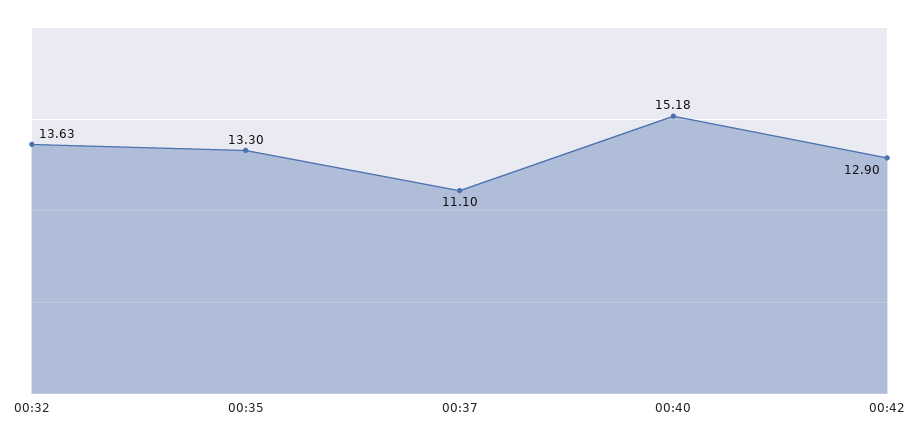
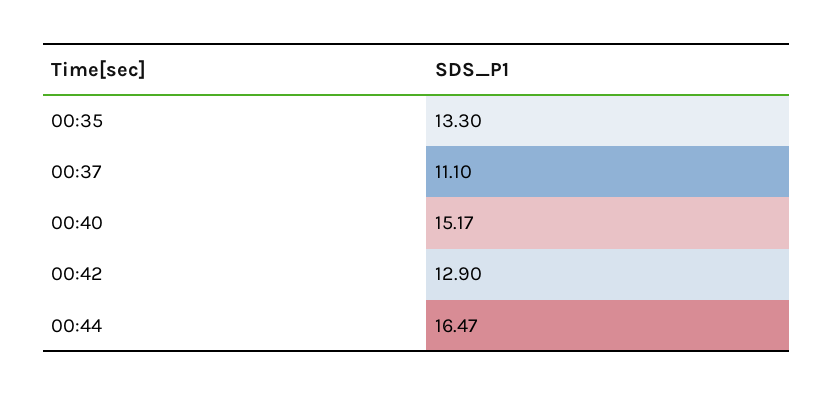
00:32: 13.63 -> none
00:40: 15.18 -> 15.17
00:44: none -> 16.47

